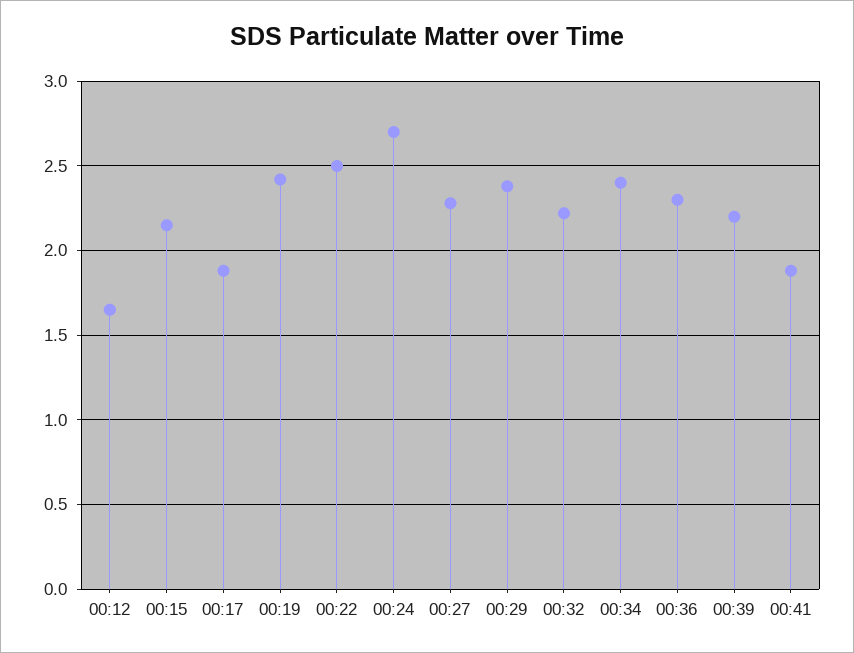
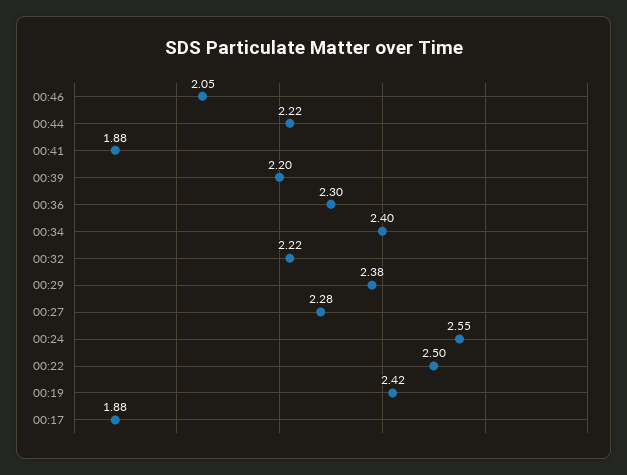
00:12: 1.65 -> none
00:15: 2.15 -> none
00:24: 2.7 -> 2.55
00:46: none -> 2.05
00:44: none -> 2.22

